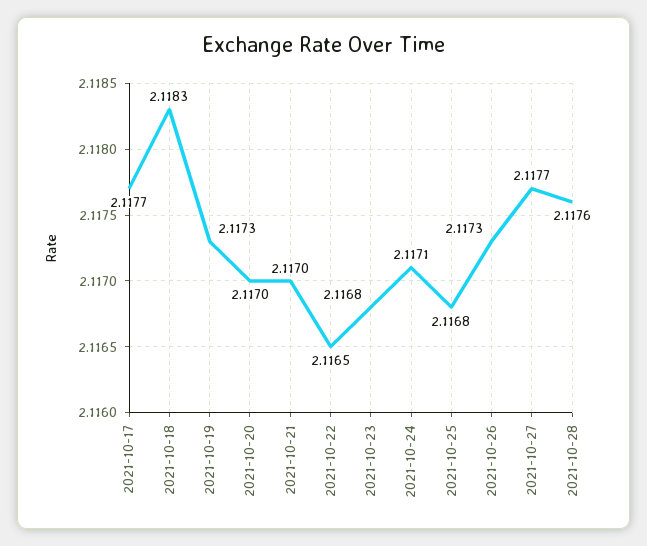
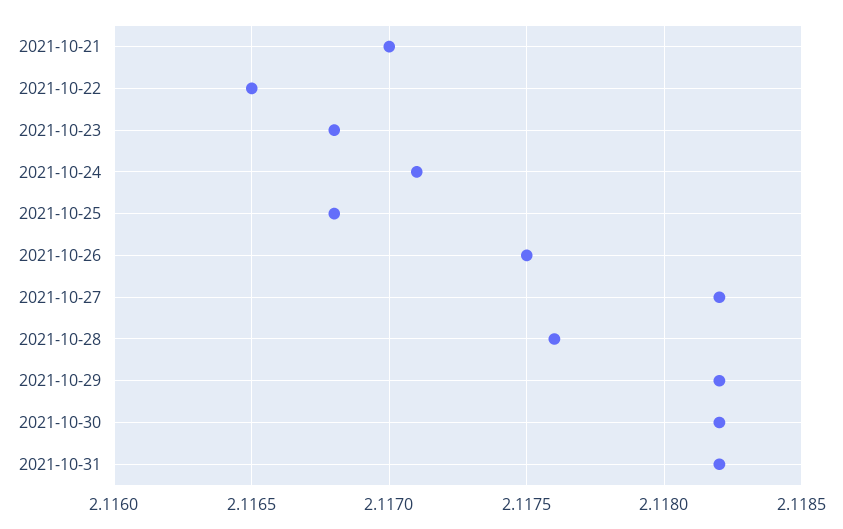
2021-10-17: 2.1177 -> none
2021-10-18: 2.1183 -> none
2021-10-19: 2.1173 -> none
2021-10-20: 2.117 -> none
2021-10-26: 2.1173 -> 2.1175
2021-10-27: 2.1177 -> 2.1182
2021-10-29: none -> 2.1182
2021-10-30: none -> 2.1182
2021-10-31: none -> 2.1182

